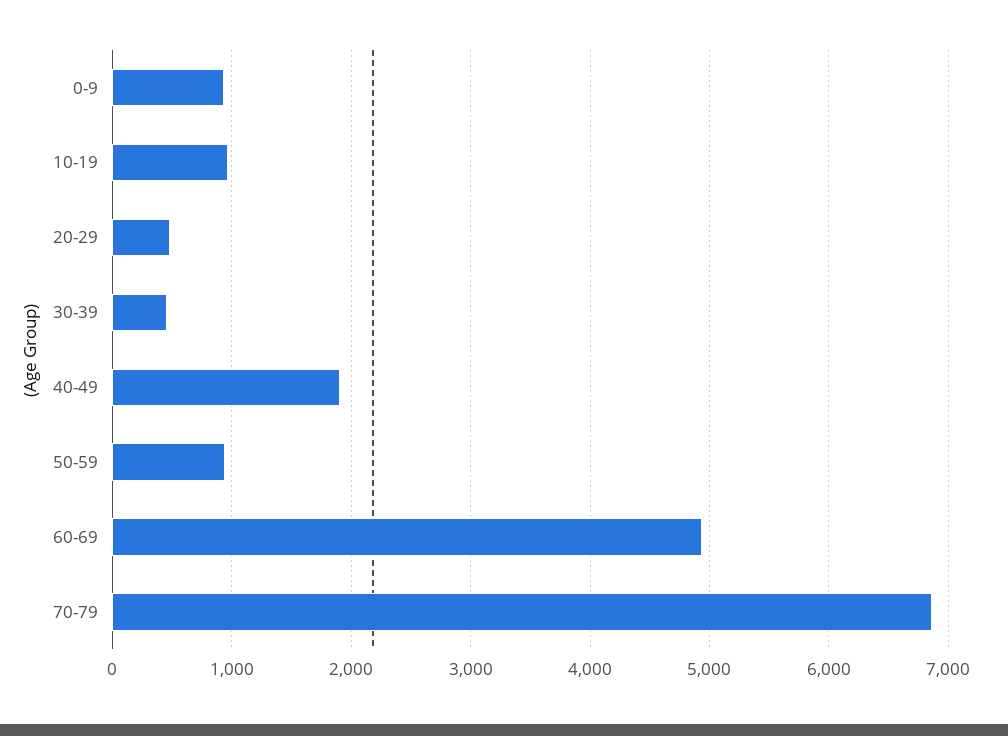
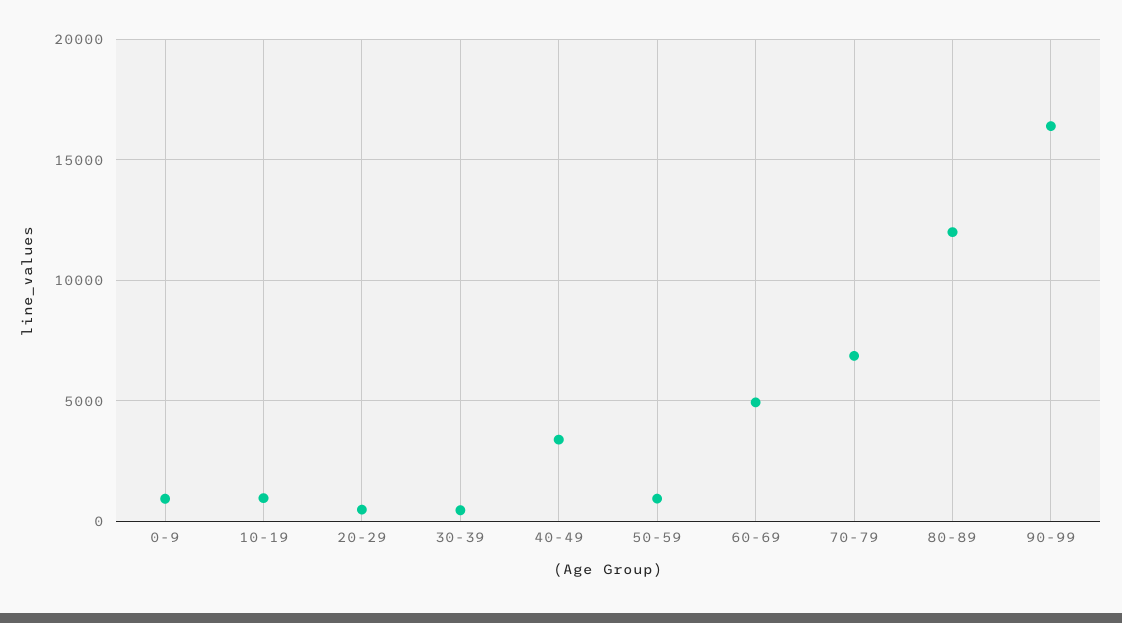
40-49: 1900 -> 3500
80-89: none -> 12000
90-99: none -> 16500

